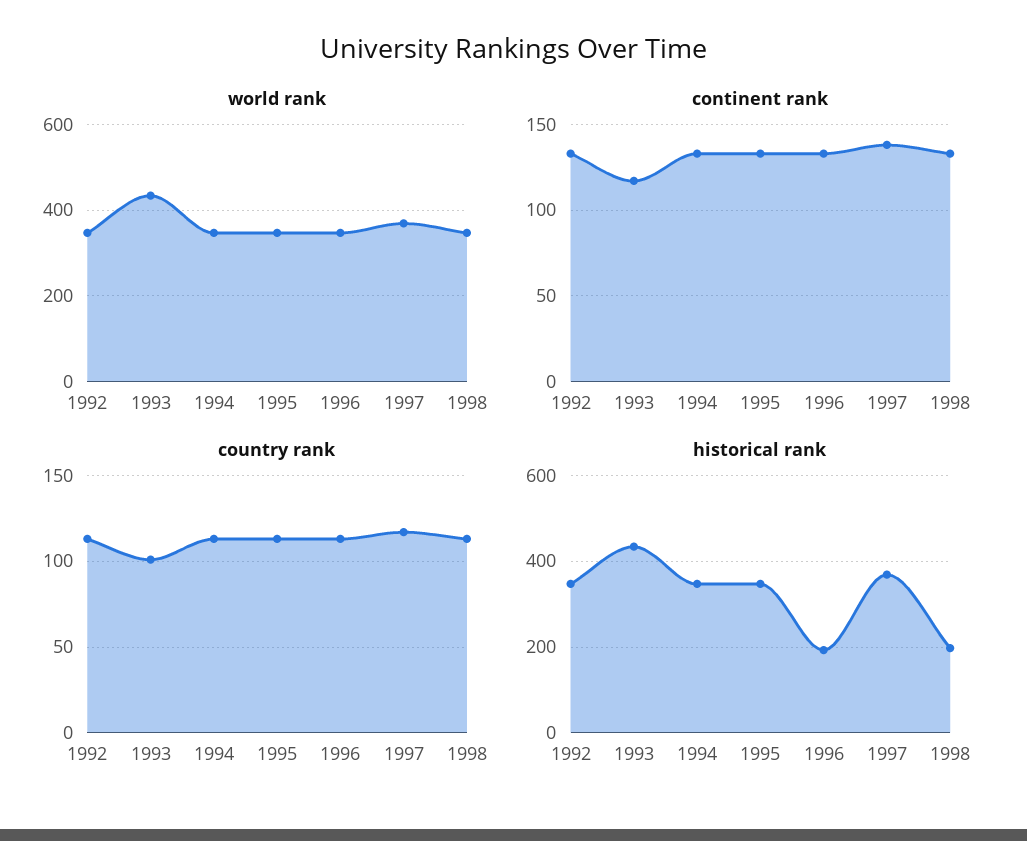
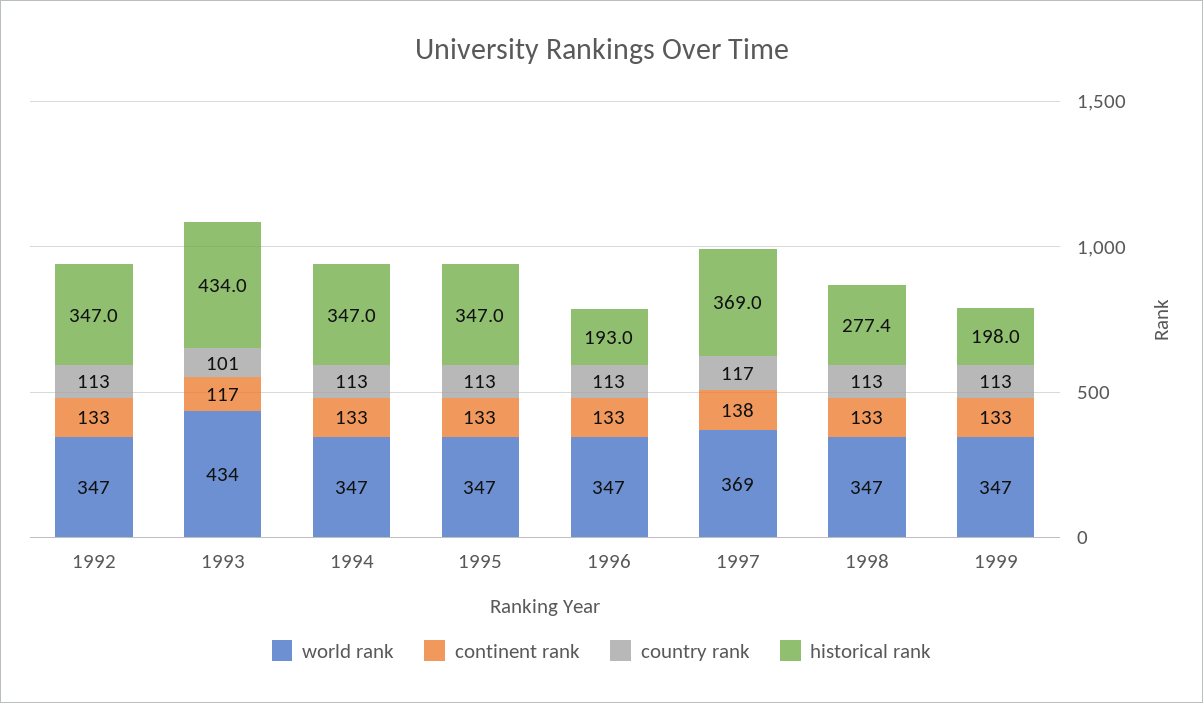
historical rank, 1998: 200 -> 277.4
world rank, 1999: none -> 347
continent rank, 1999: none -> 133
country rank, 1999: none -> 113
historical rank, 1999: none -> 198

